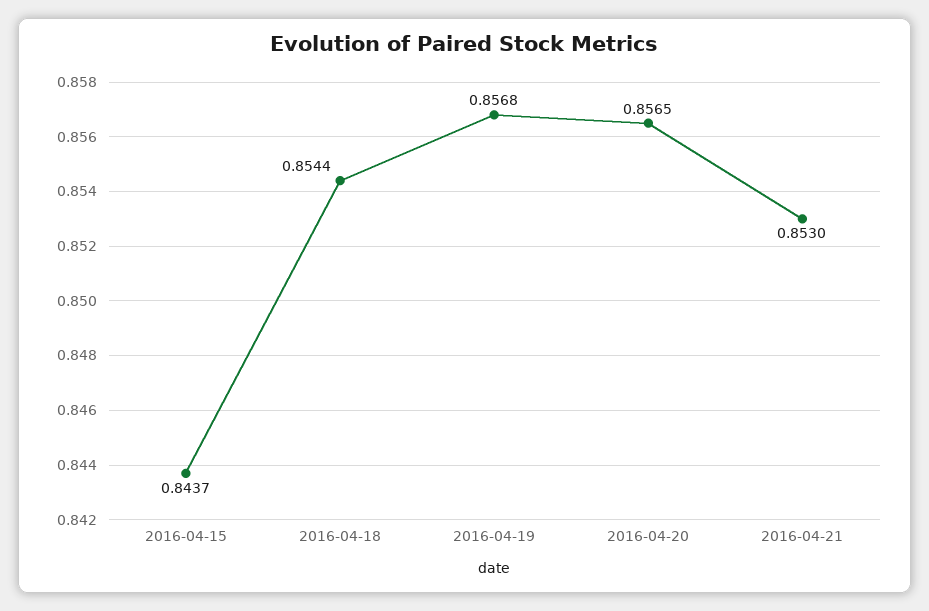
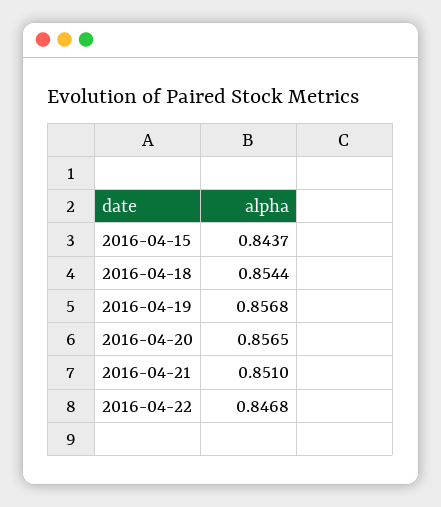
2016-04-21: 0.853 -> 0.851
2016-04-22: none -> 0.8468

